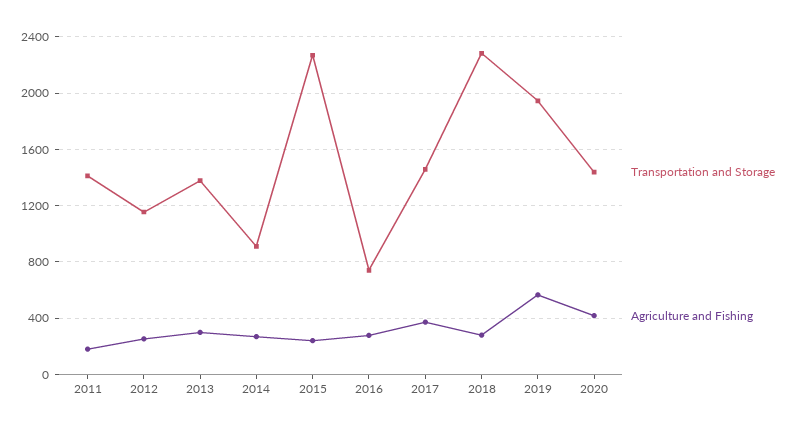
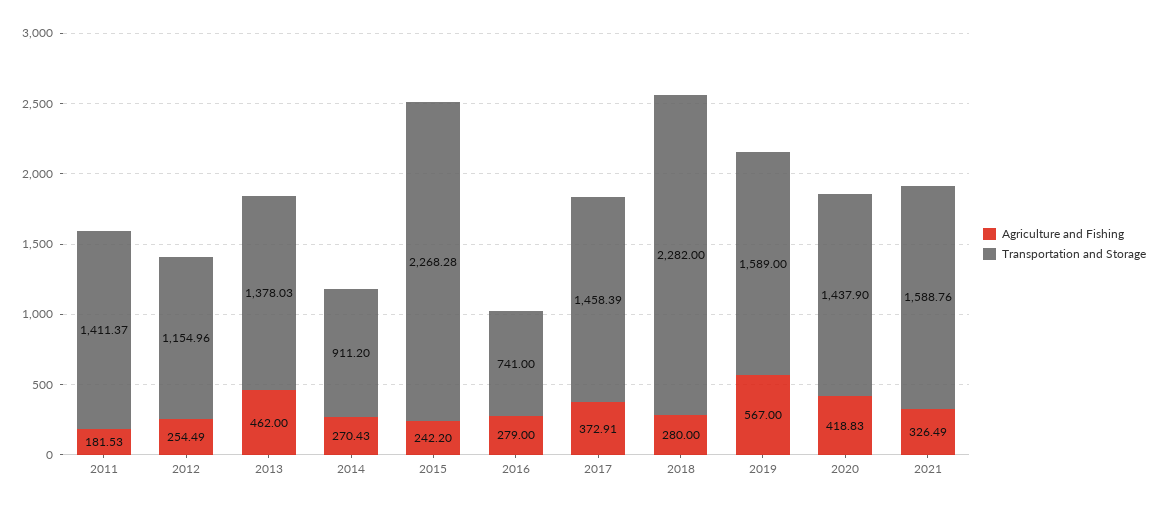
Agriculture and Fishing, 2013: 300 -> 462
Transportation and Storage, 2019: 1950 -> 1589
Agriculture and Fishing, 2021: none -> 326.49
Transportation and Storage, 2021: none -> 1588.76

